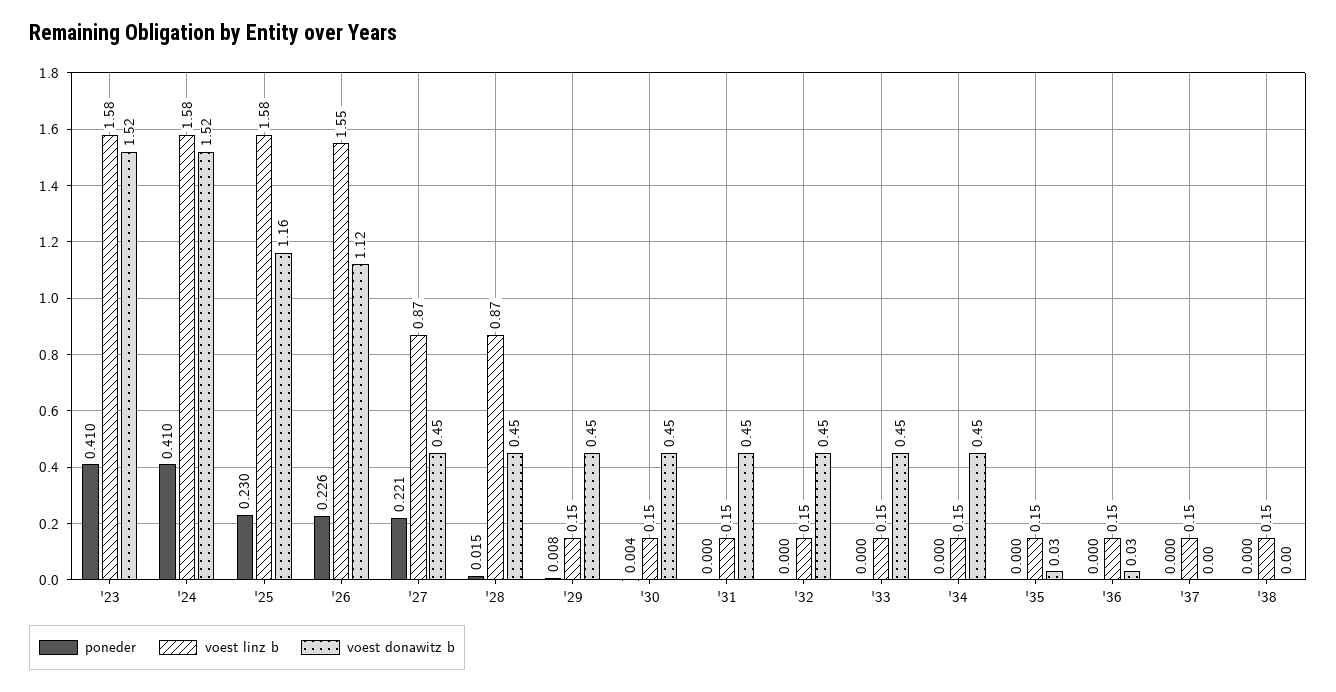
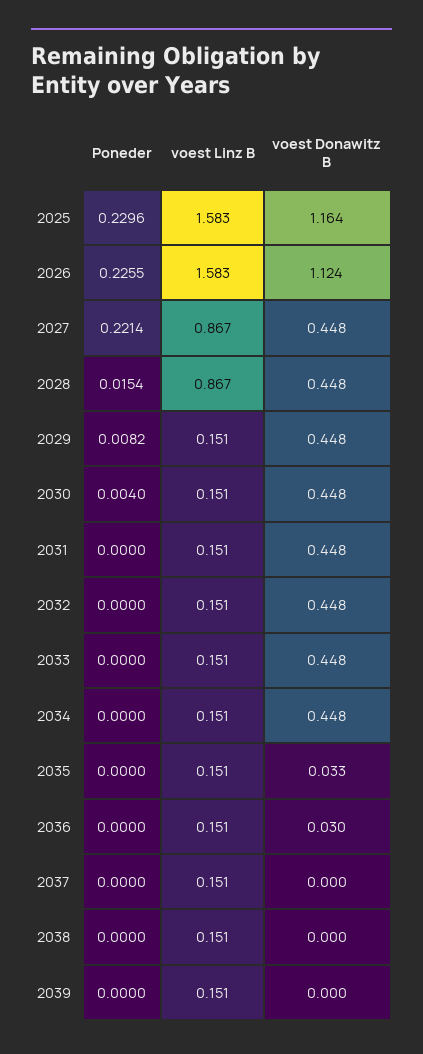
poneder, '23: 0.41 -> none
voest linz b, '23: 1.58 -> none
voest donawitz b, '23: 1.52 -> none
poneder, '24: 0.41 -> none
voest linz b, '24: 1.58 -> none
voest donawitz b, '24: 1.52 -> none
voest linz b, '26: 1.55 -> 1.583
poneder, 2039: none -> 0
voest linz b, 2039: none -> 0.151
voest donawitz b, 2039: none -> 0

